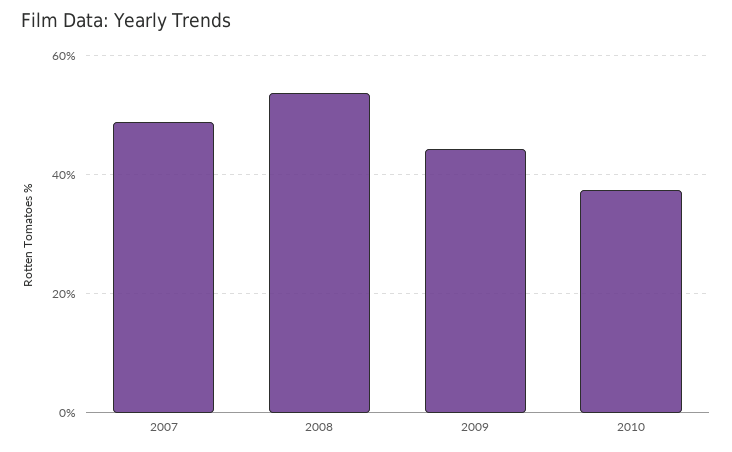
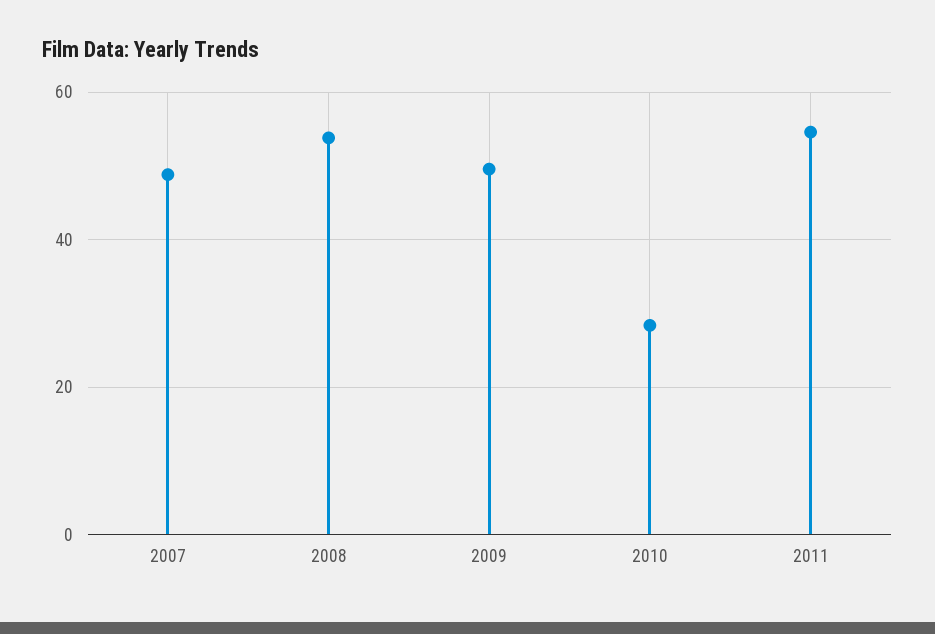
2009: 44 -> 50
2010: 38 -> 28
2011: none -> 54

